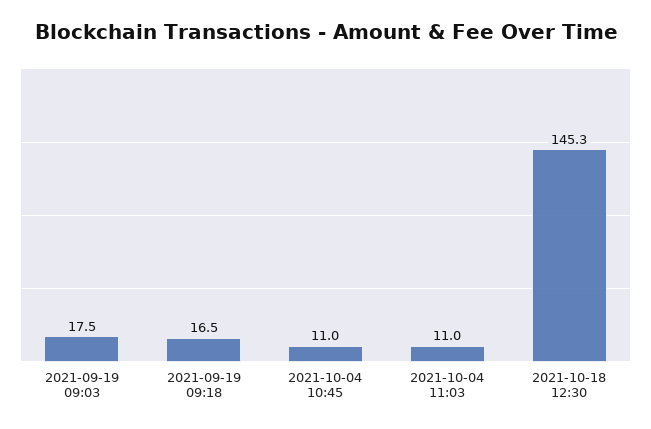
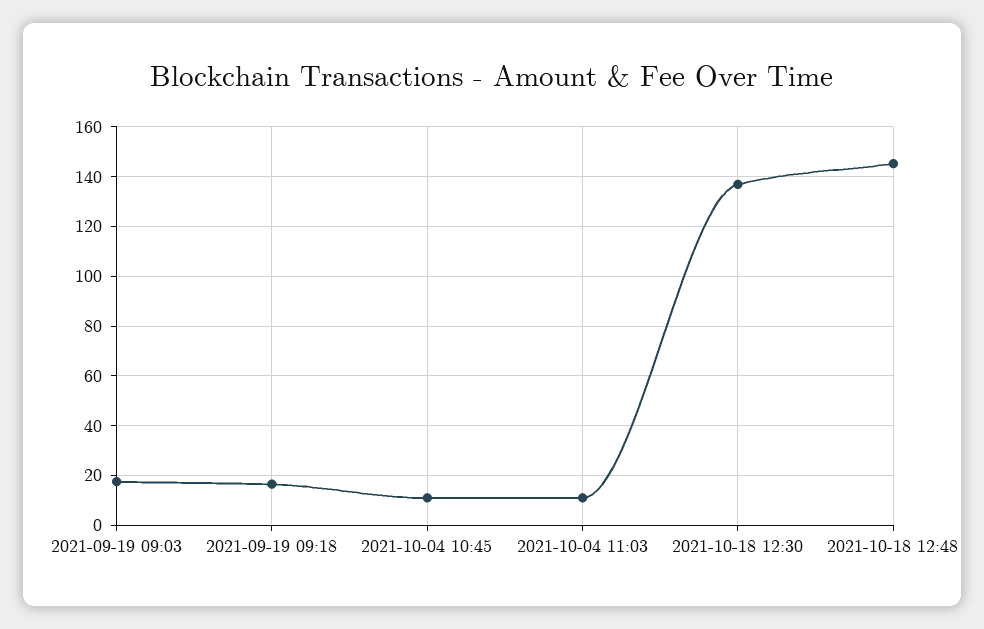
2021-10-18 12:30: 145.3 -> 137.5
2021-10-18 12:48: none -> 145

